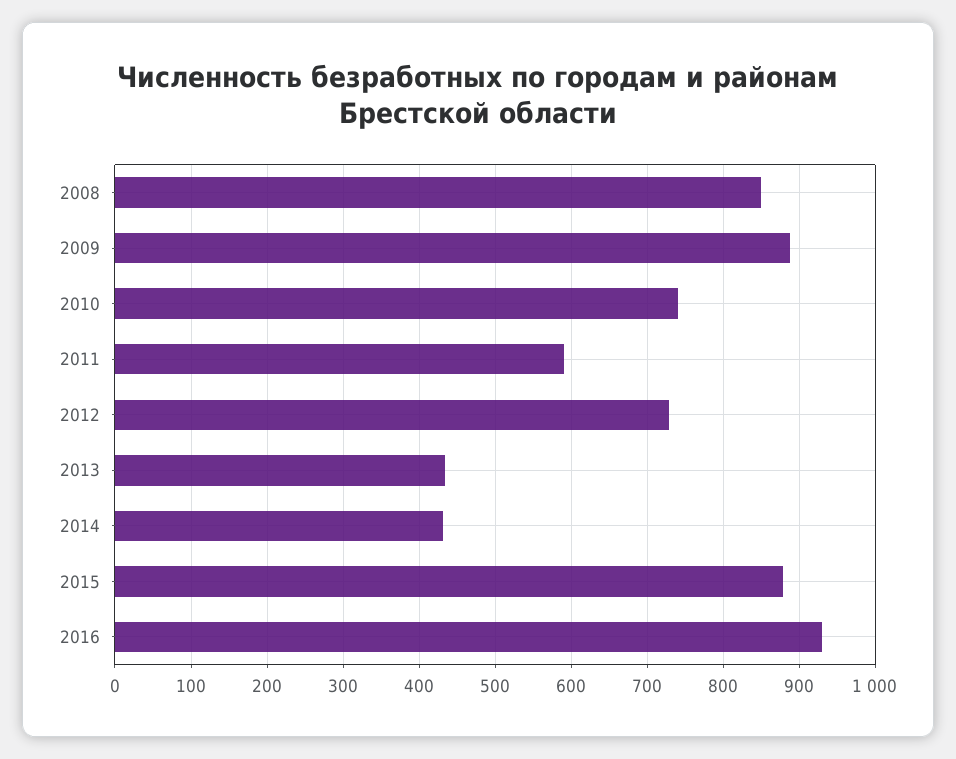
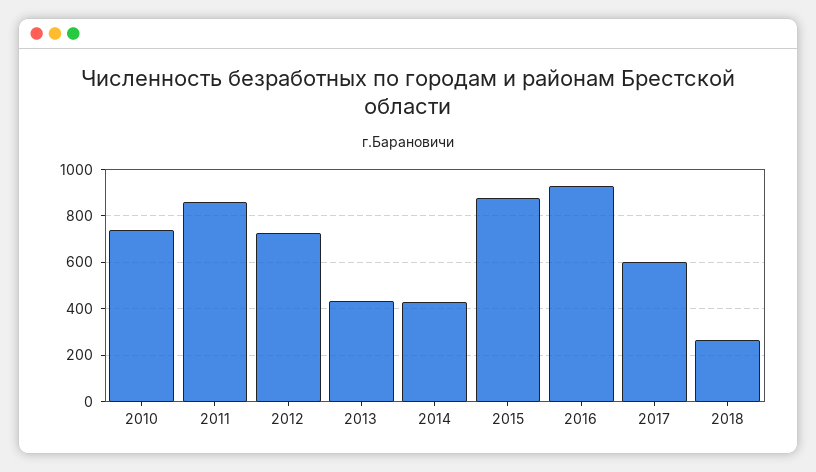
2008: 850 -> none
2009: 890 -> none
2011: 590 -> 850
2017: none -> 600
2018: none -> 250

